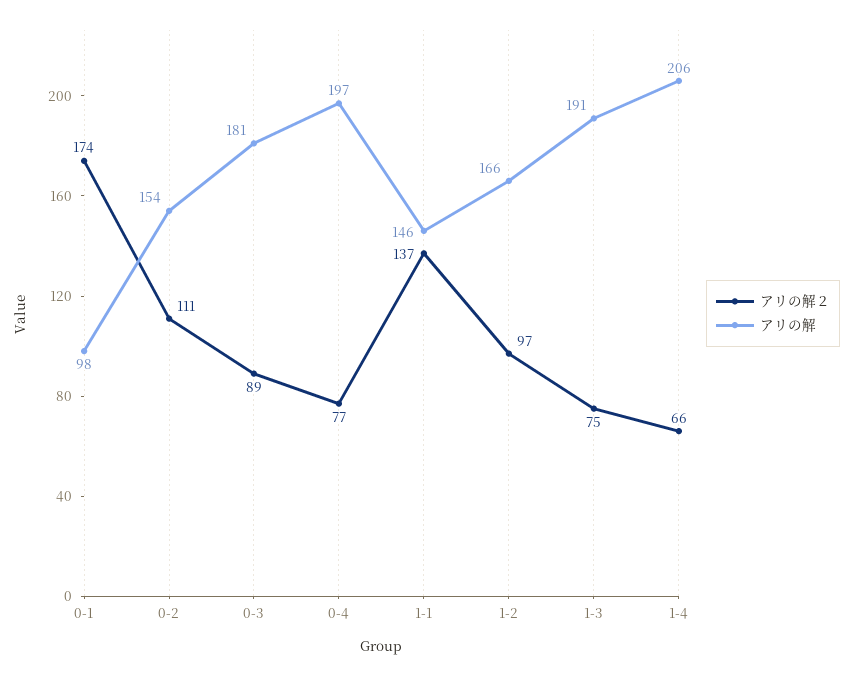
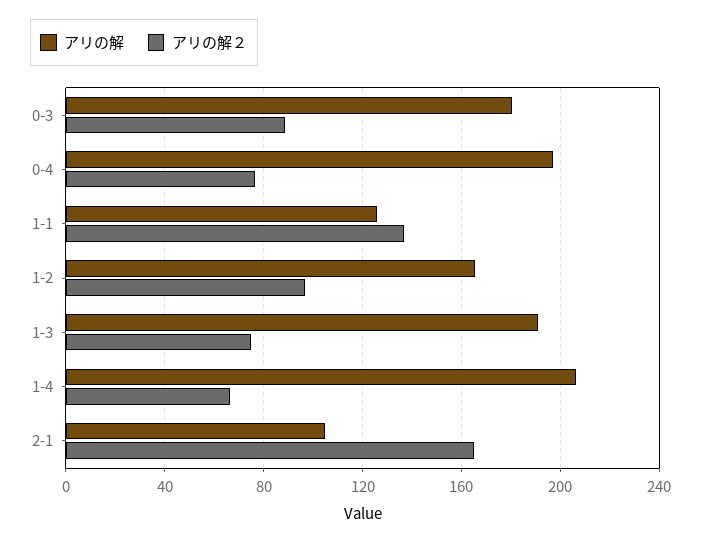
アリの解２, 0-1: 174 -> none
アリの解, 0-1: 98 -> none
アリの解２, 0-2: 111 -> none
アリの解, 0-2: 154 -> none
アリの解, 1-1: 146 -> 125
アリの解, 2-1: none -> 105
アリの解２, 2-1: none -> 165

